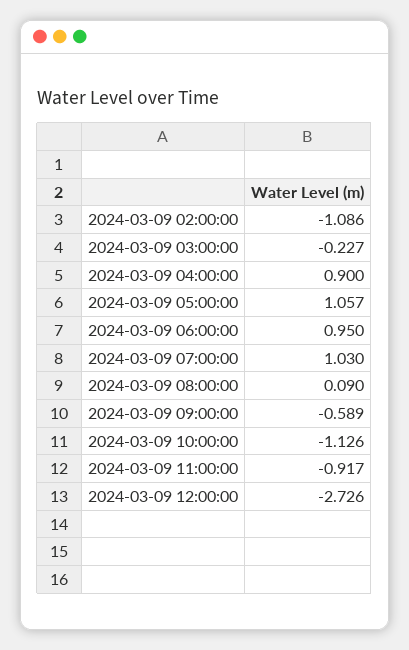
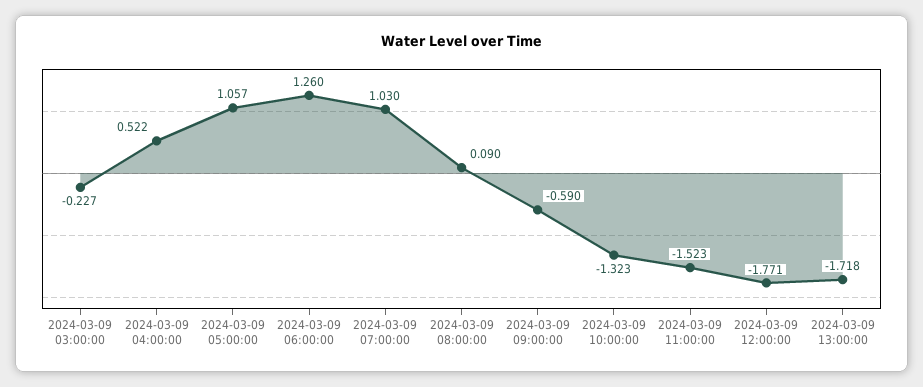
2024-03-09 02:00:00: -1.086 -> none
2024-03-09 04:00:00: 0.9 -> 0.522
2024-03-09 06:00:00: 0.95 -> 1.26
2024-03-09 09:00:00: -0.589 -> -0.59
2024-03-09 10:00:00: -1.126 -> -1.323
2024-03-09 11:00:00: -0.917 -> -1.523
2024-03-09 12:00:00: -2.726 -> -1.771
2024-03-09 13:00:00: none -> -1.718

